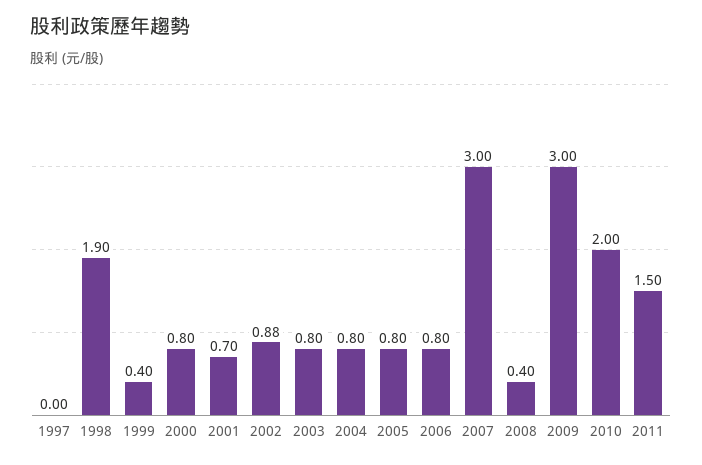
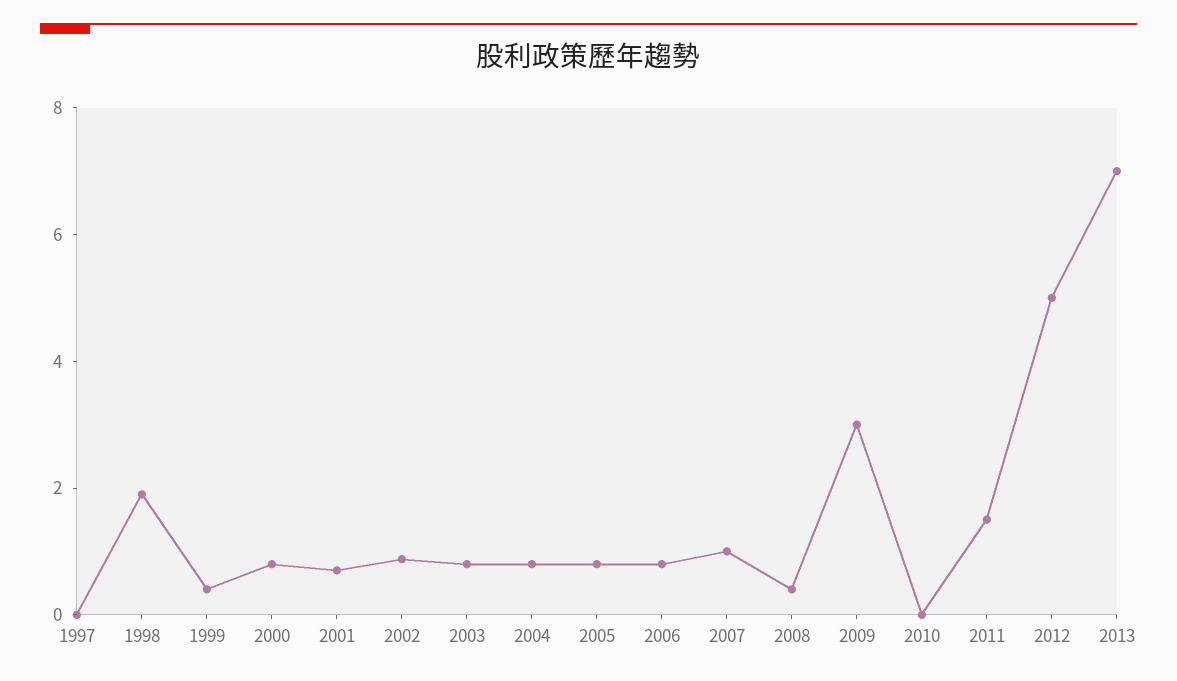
2007: 3 -> 1
2010: 2 -> 0
2012: none -> 5
2013: none -> 7

